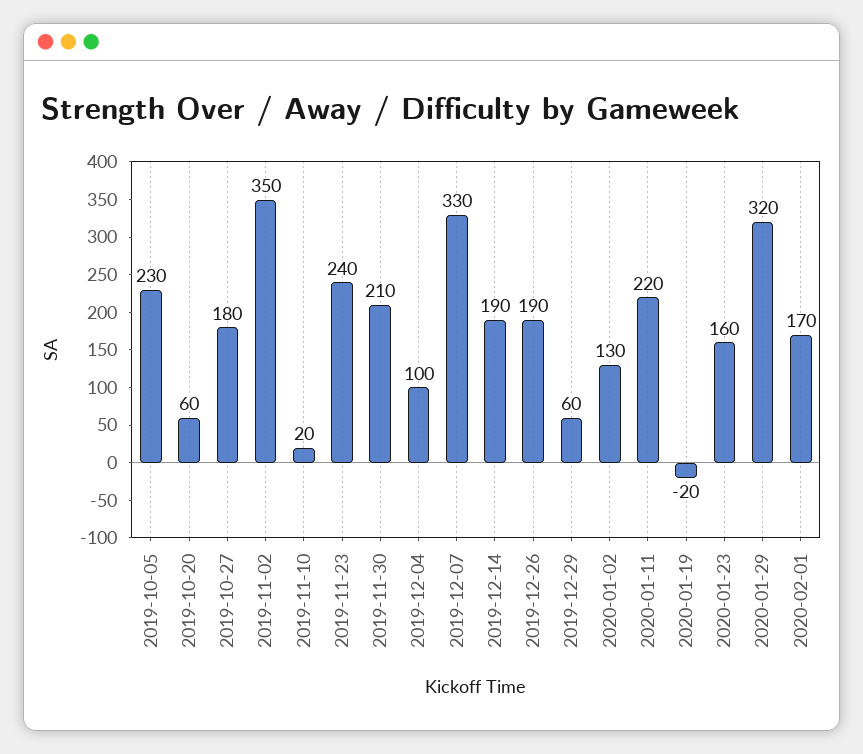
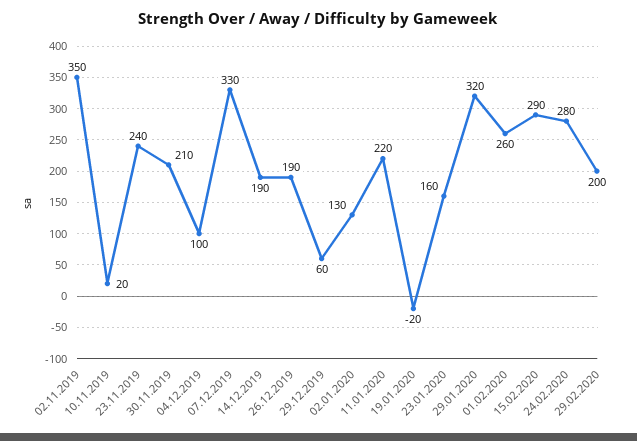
2019-10-05: 230 -> none
2019-10-20: 60 -> none
2019-10-27: 180 -> none
2020-02-01: 170 -> 260
15.02.2020: none -> 290
24.02.2020: none -> 280
29.02.2020: none -> 200

